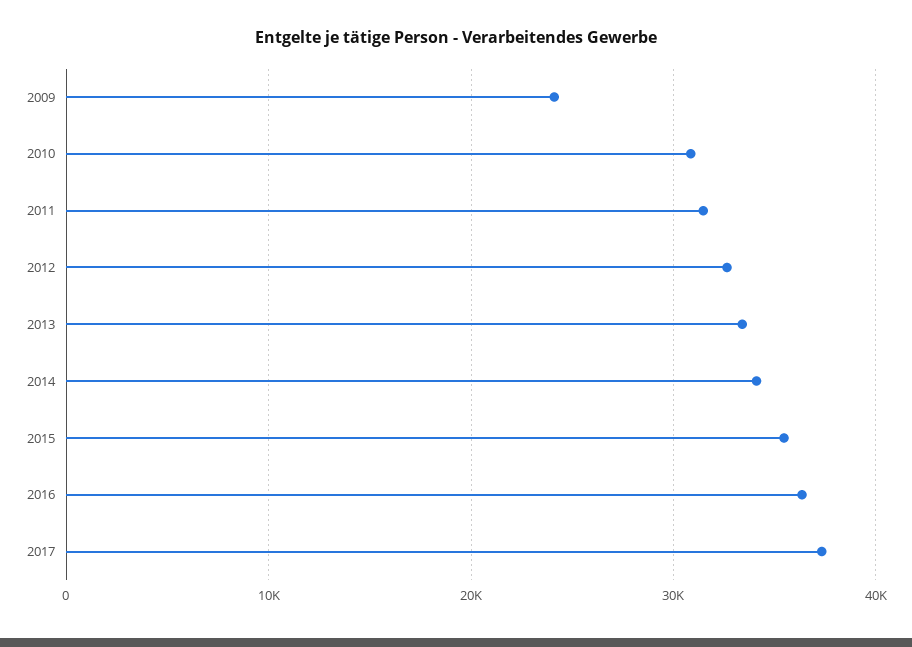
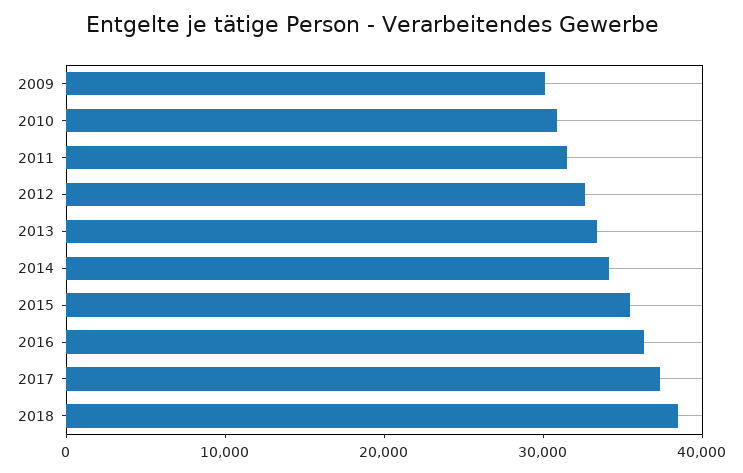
2009: 24000 -> 30000
2018: none -> 38000

